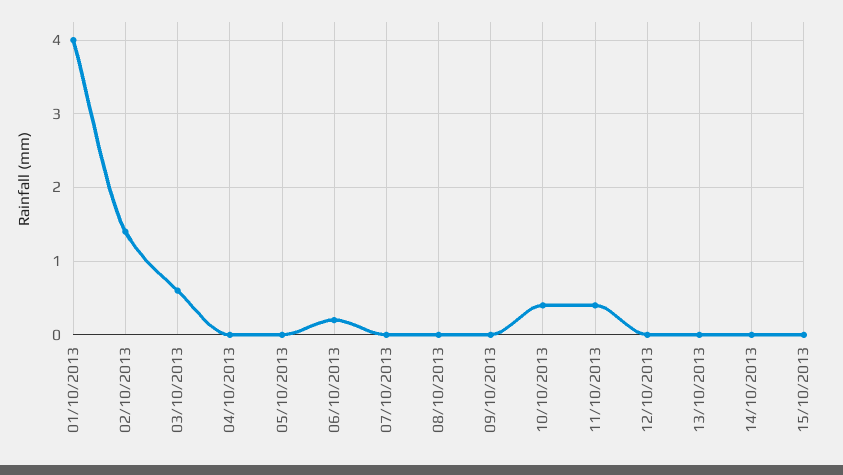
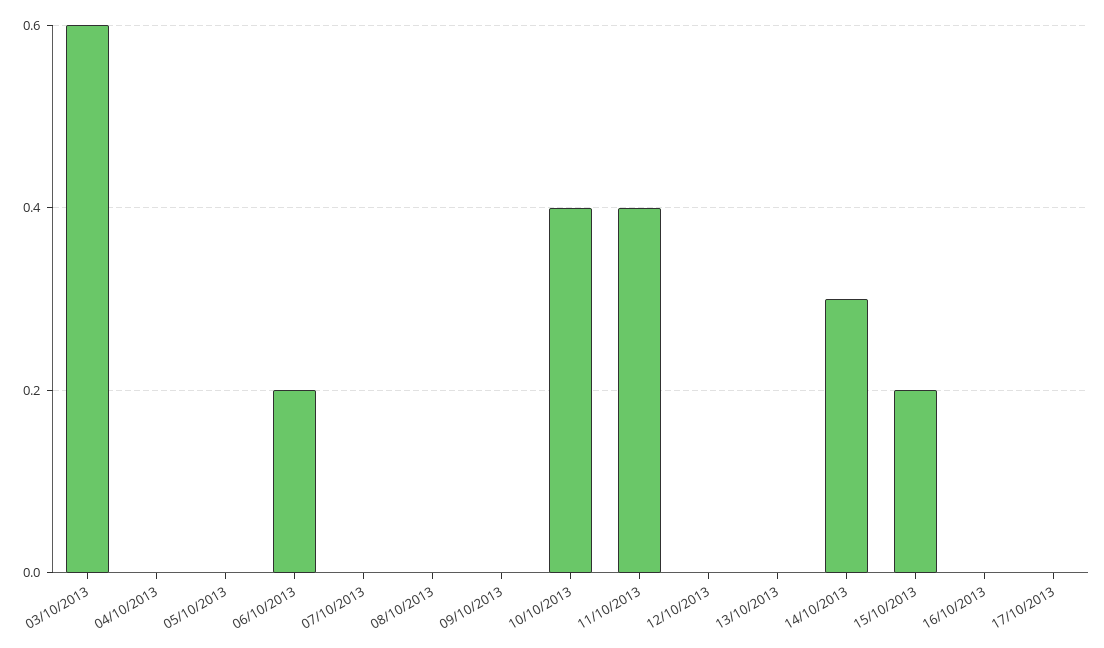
01/10/2013: 4 -> none
02/10/2013: 1.4 -> none
14/10/2013: 0 -> 0.3
15/10/2013: 0 -> 0.2
16/10/2013: none -> 0
17/10/2013: none -> 0

